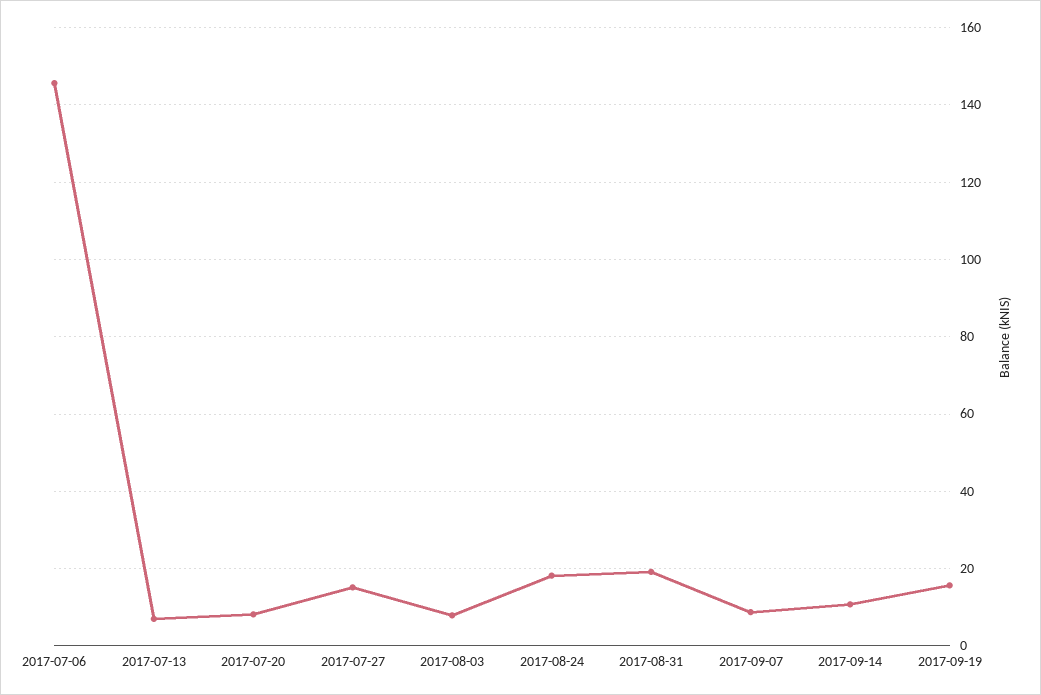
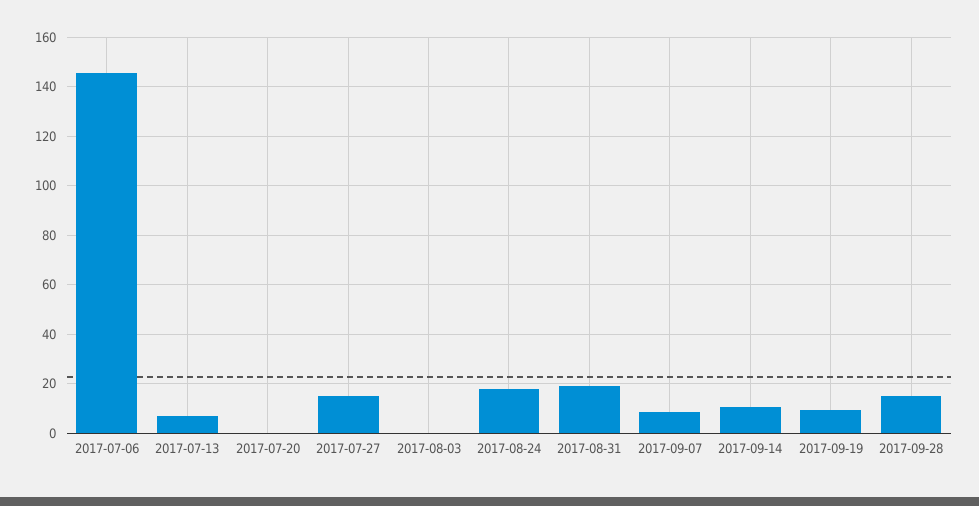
2017-07-20: 8 -> 0
2017-08-03: 8 -> 0
2017-09-19: 16 -> 10
2017-09-28: none -> 15

